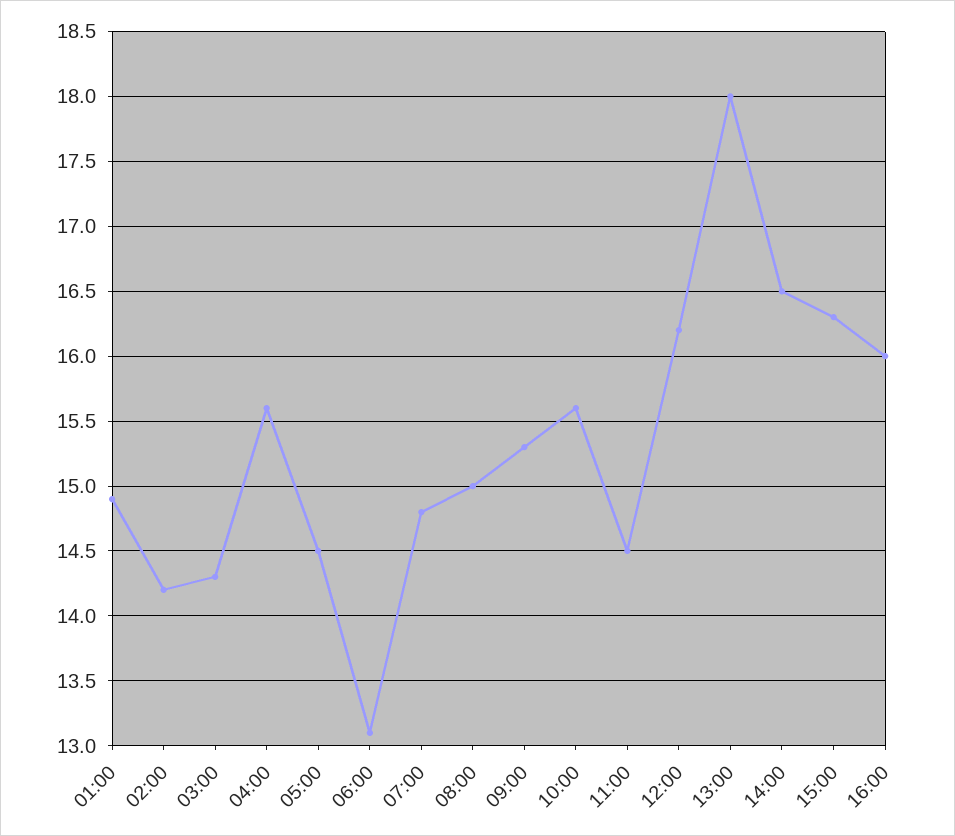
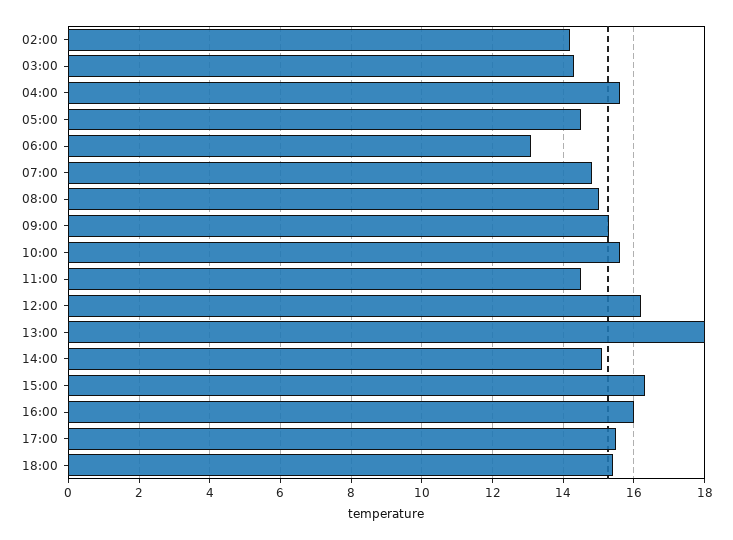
01:00: 14.9 -> none
14:00: 16.5 -> 15
17:00: none -> 15.5
18:00: none -> 15.5

